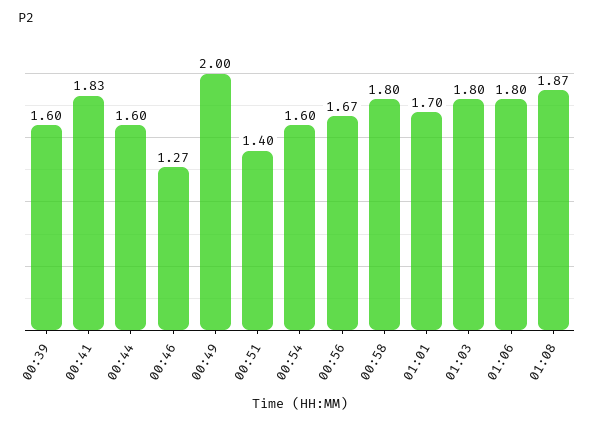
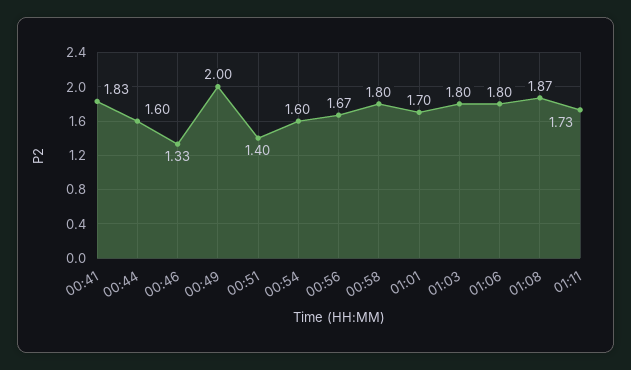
00:39: 1.6 -> none
00:46: 1.27 -> 1.33
01:11: none -> 1.73

